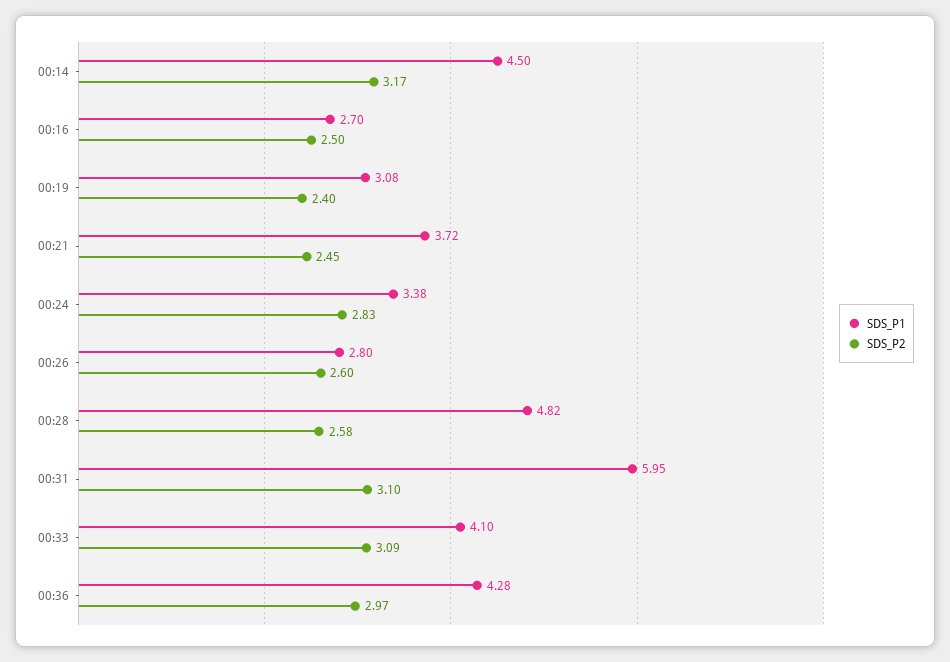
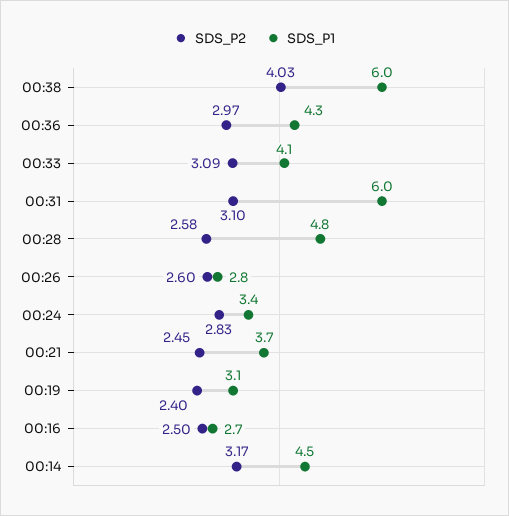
SDS_P2, 00:38: none -> 4.03
SDS_P1, 00:38: none -> 6

